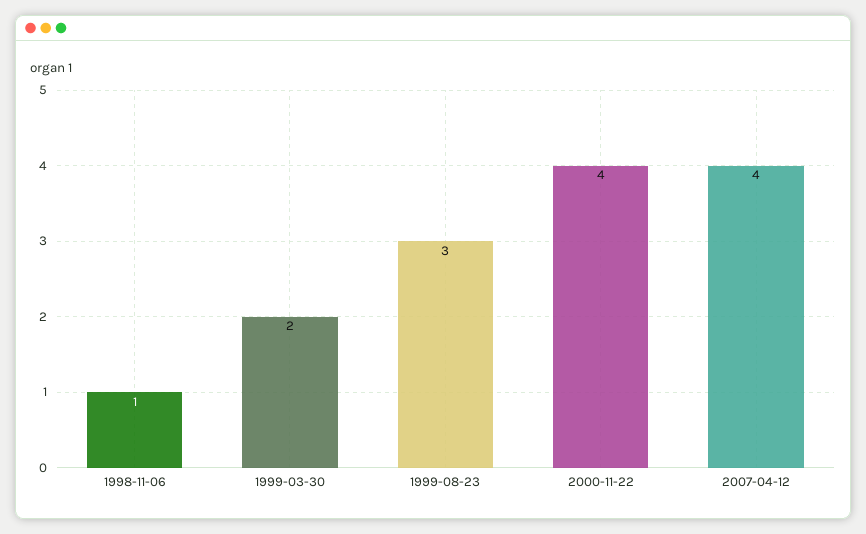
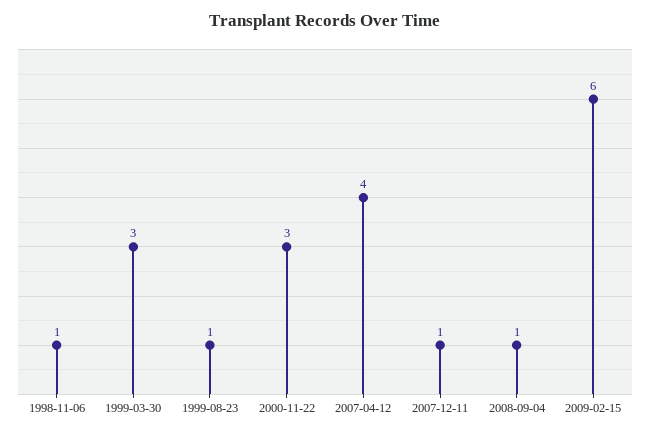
1999-03-30: 2 -> 3
1999-08-23: 3 -> 1
2000-11-22: 4 -> 3
2007-12-11: none -> 1
2008-09-04: none -> 1
2009-02-15: none -> 6

